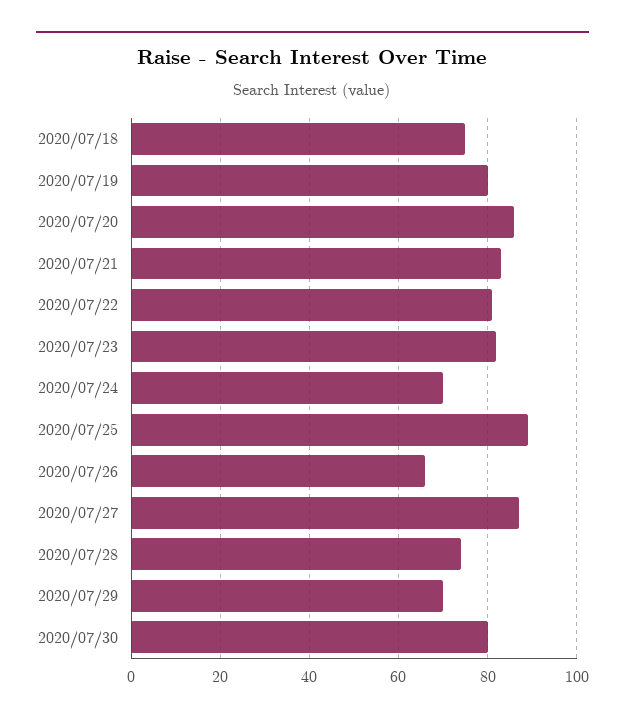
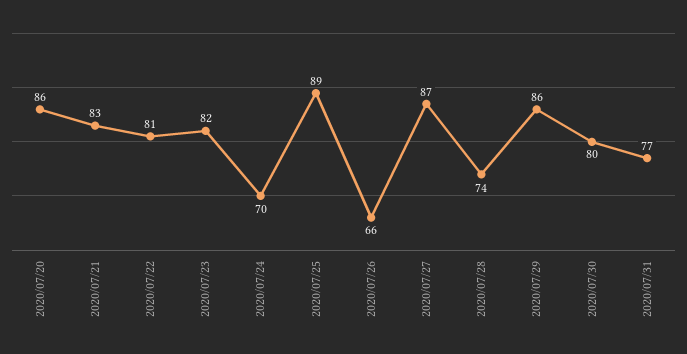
2020/07/18: 75 -> none
2020/07/19: 80 -> none
2020/07/29: 70 -> 86
2020/07/31: none -> 77

